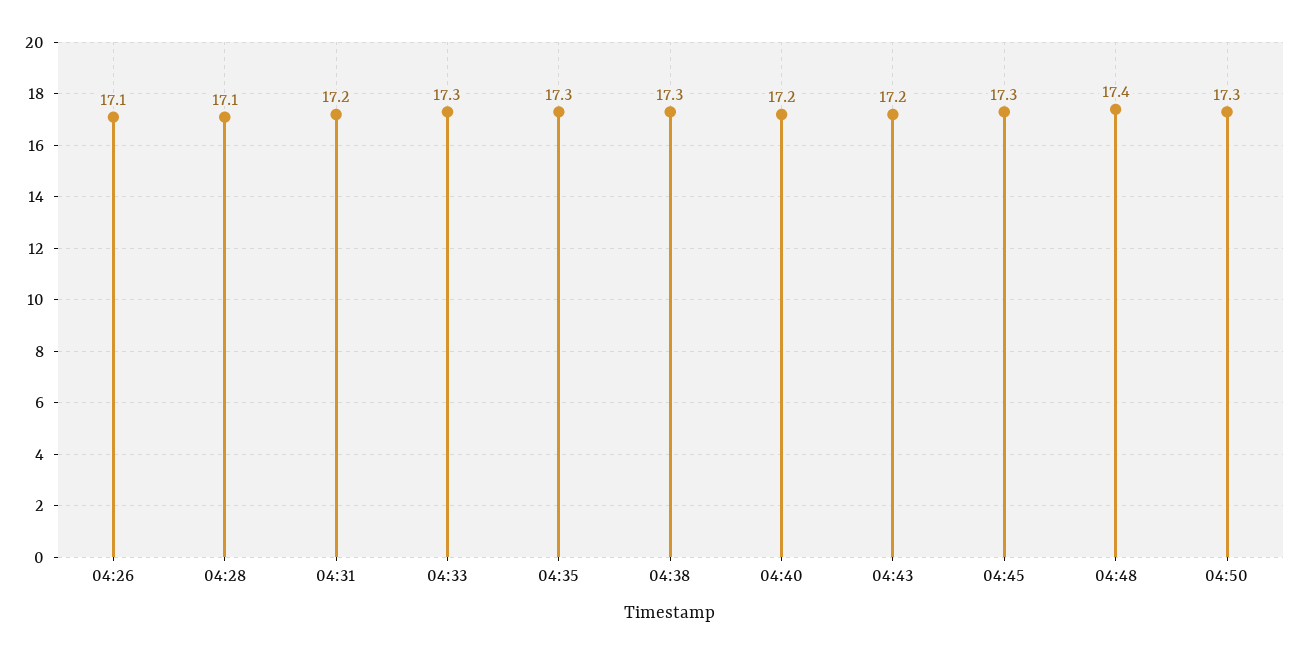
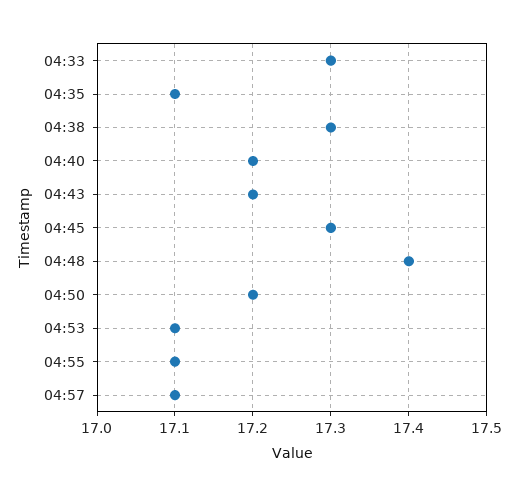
04:26: 17.1 -> none
04:28: 17.1 -> none
04:31: 17.2 -> none
04:35: 17.3 -> 17.1
04:50: 17.3 -> 17.2
04:53: none -> 17.1
04:55: none -> 17.1
04:57: none -> 17.1

